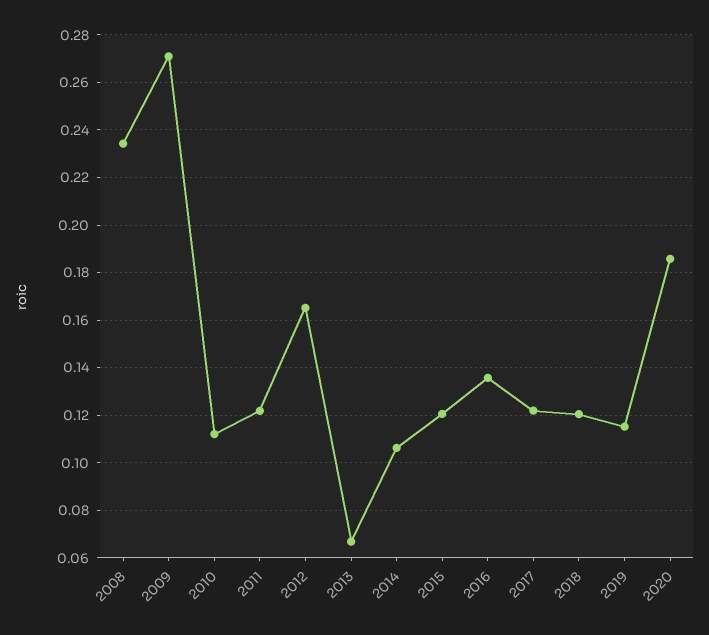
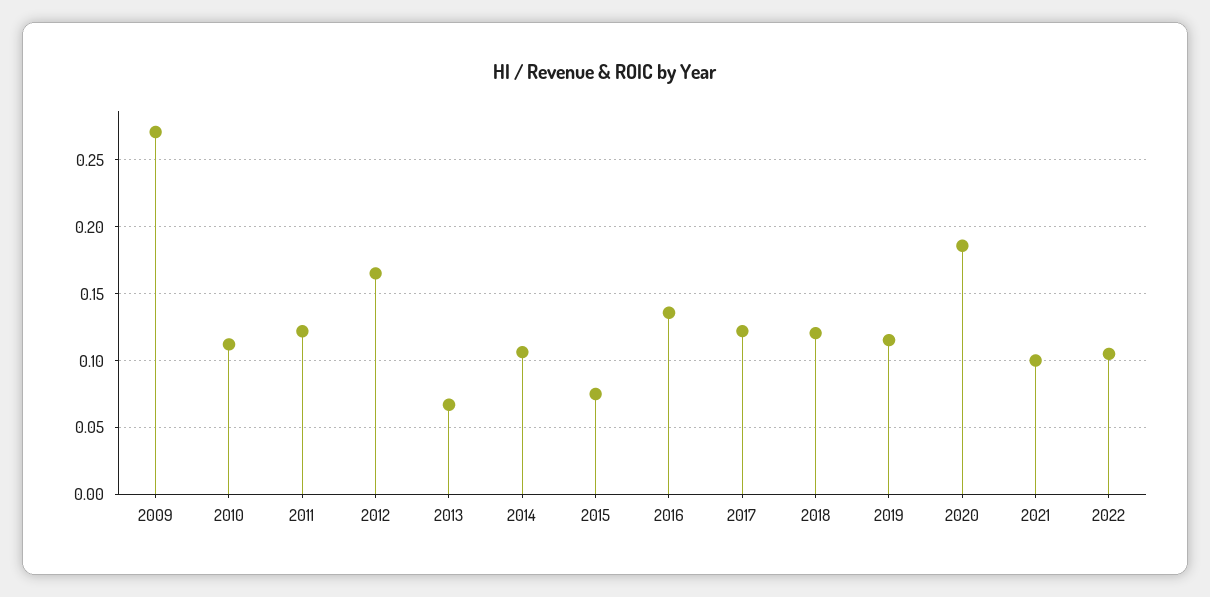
2008: 0.235 -> none
2015: 0.12 -> 0.075
2021: none -> 0.1
2022: none -> 0.105

